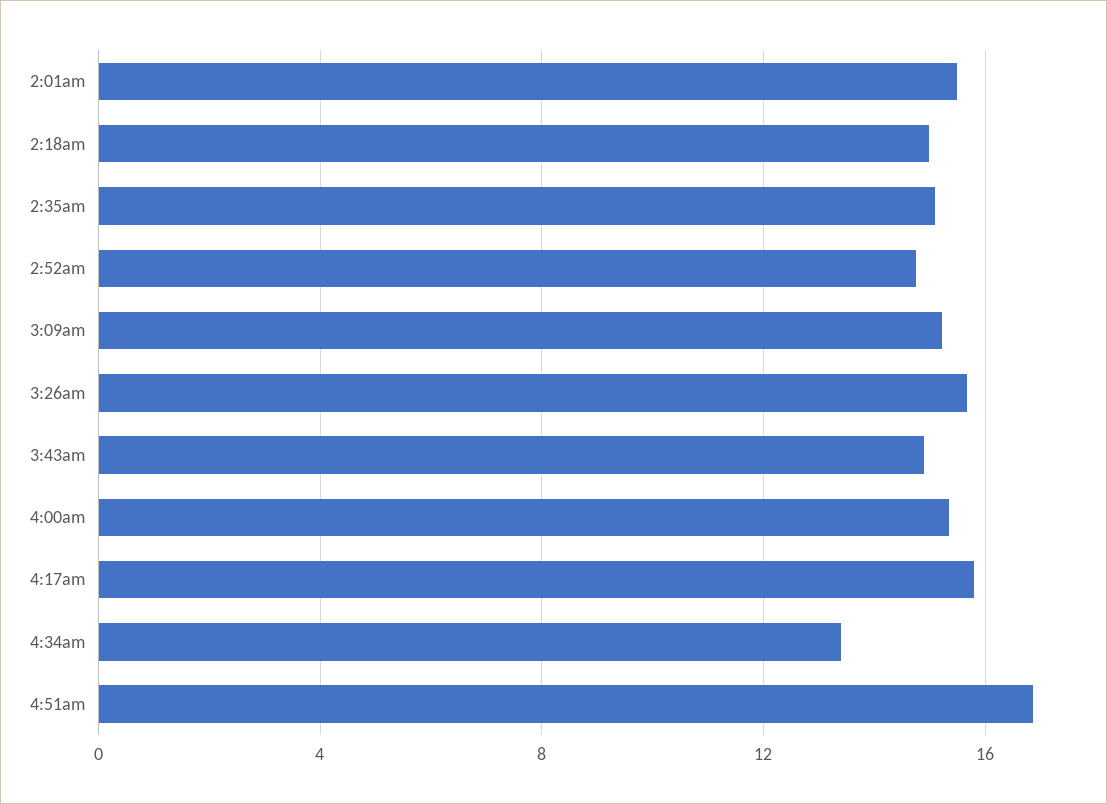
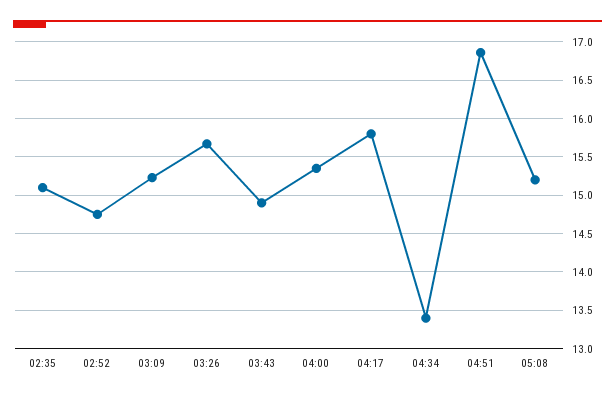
2:01am: 15.5 -> none
2:18am: 15 -> none
05:08: none -> 15.2

